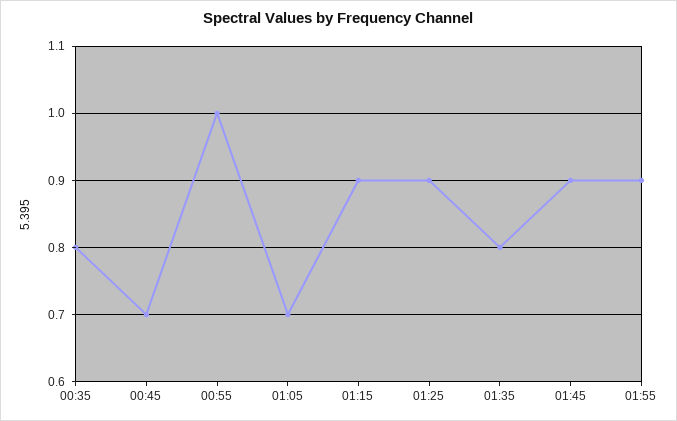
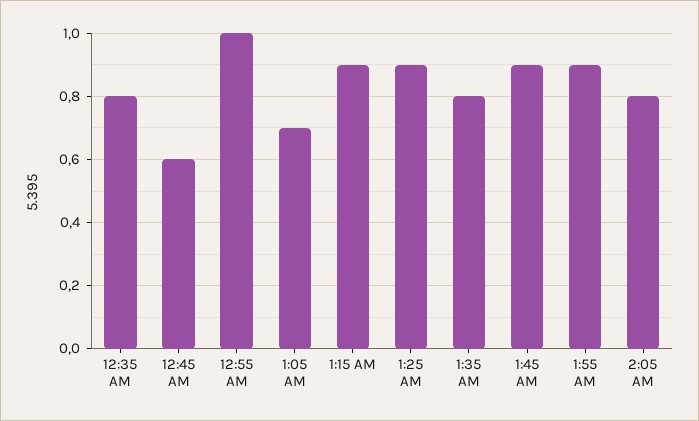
00:45: 0.7 -> 0.6
2:05 AM: none -> 0.8

